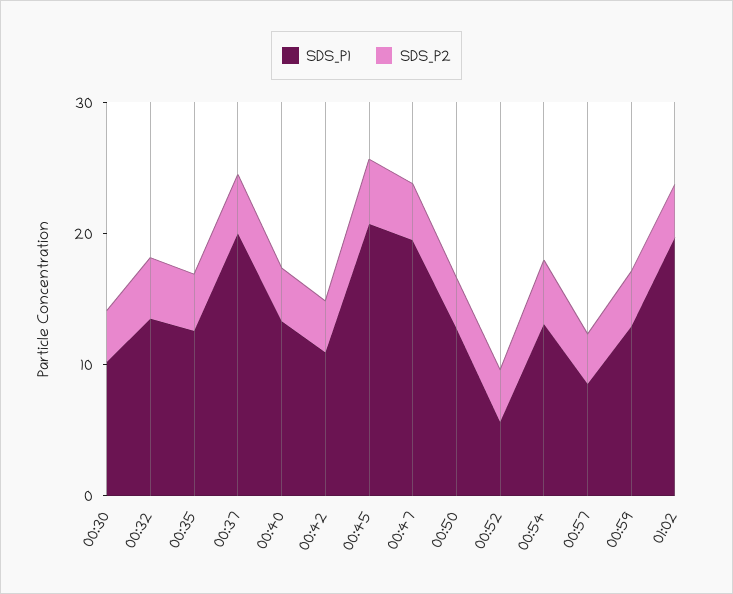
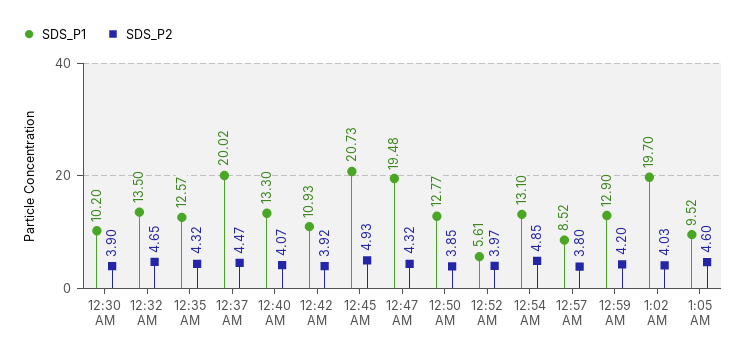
SDS_P1, 1:05 AM: none -> 9.52
SDS_P2, 1:05 AM: none -> 4.6

